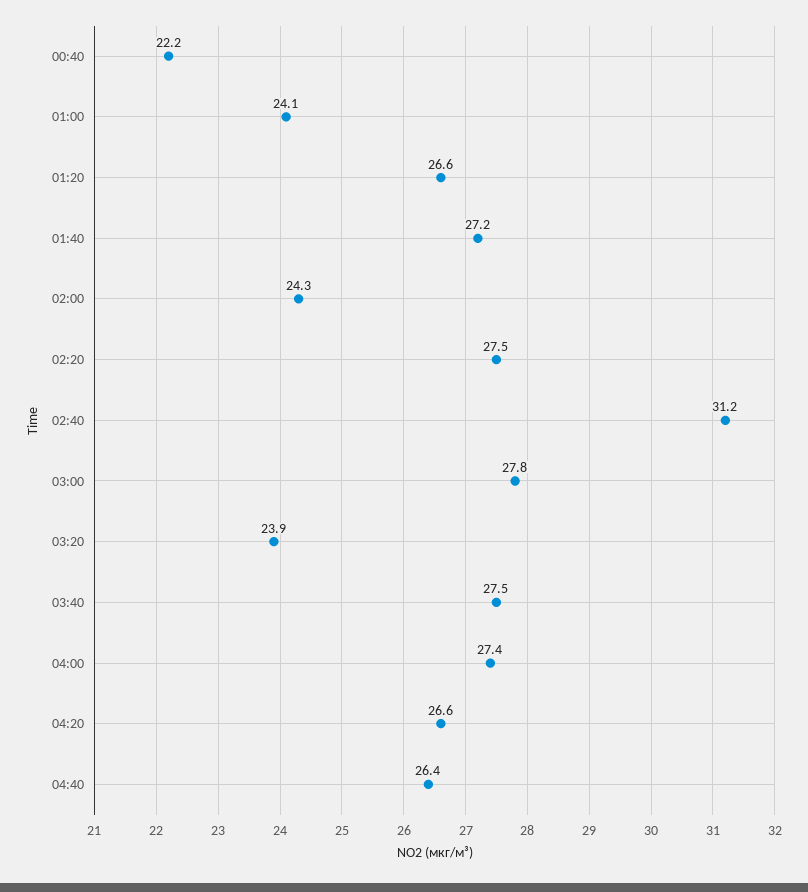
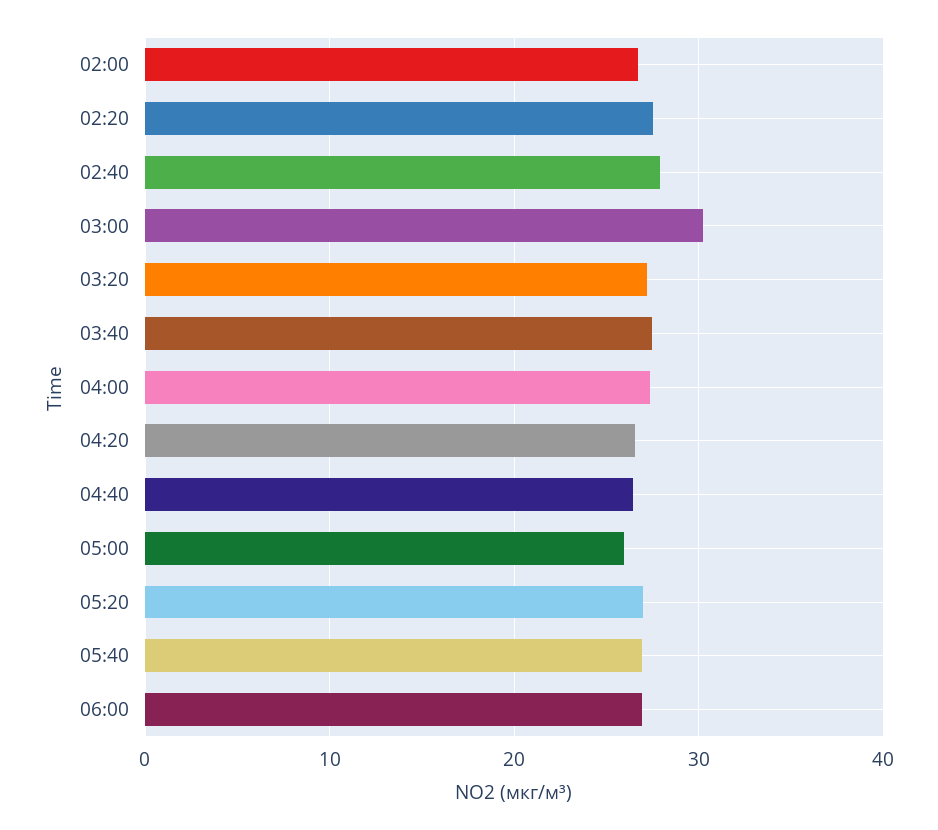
00:40: 22.2 -> none
01:00: 24.1 -> none
01:20: 26.6 -> none
01:40: 27.2 -> none
02:00: 24.3 -> 27
02:40: 31.2 -> 28
03:00: 27.8 -> 30
03:20: 23.9 -> 27
05:00: none -> 26
05:20: none -> 27
05:40: none -> 27
06:00: none -> 27

